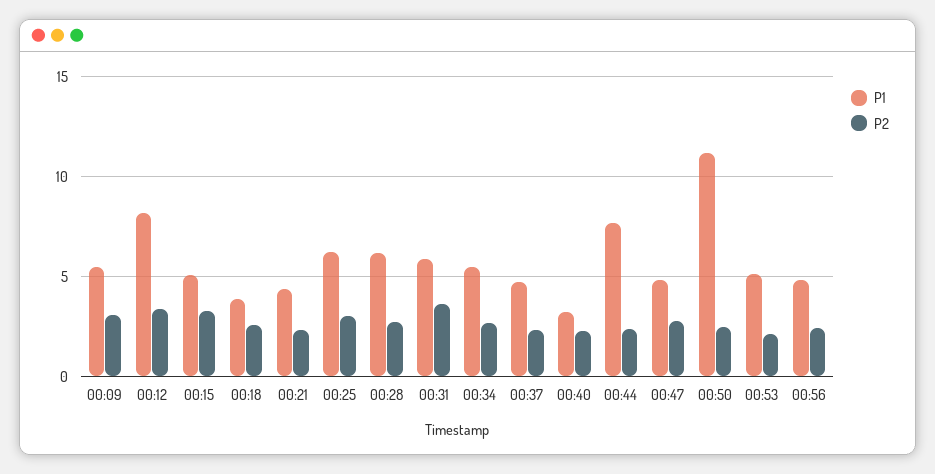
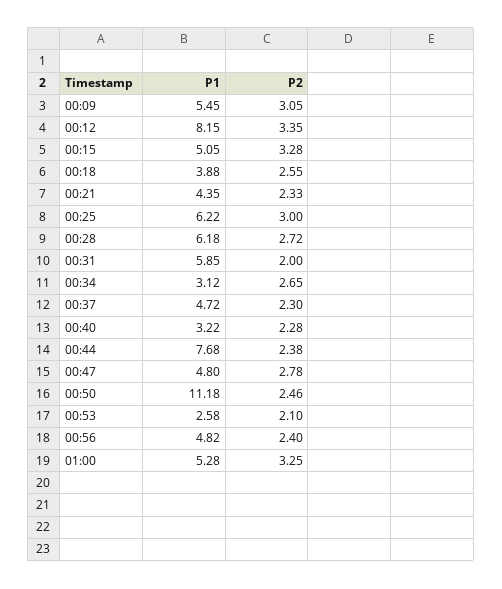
P2, 00:31: 3.5 -> 2
P1, 00:34: 5.5 -> 3.12
P1, 00:53: 5 -> 2.58
P1, 01:00: none -> 5.28
P2, 01:00: none -> 3.25

